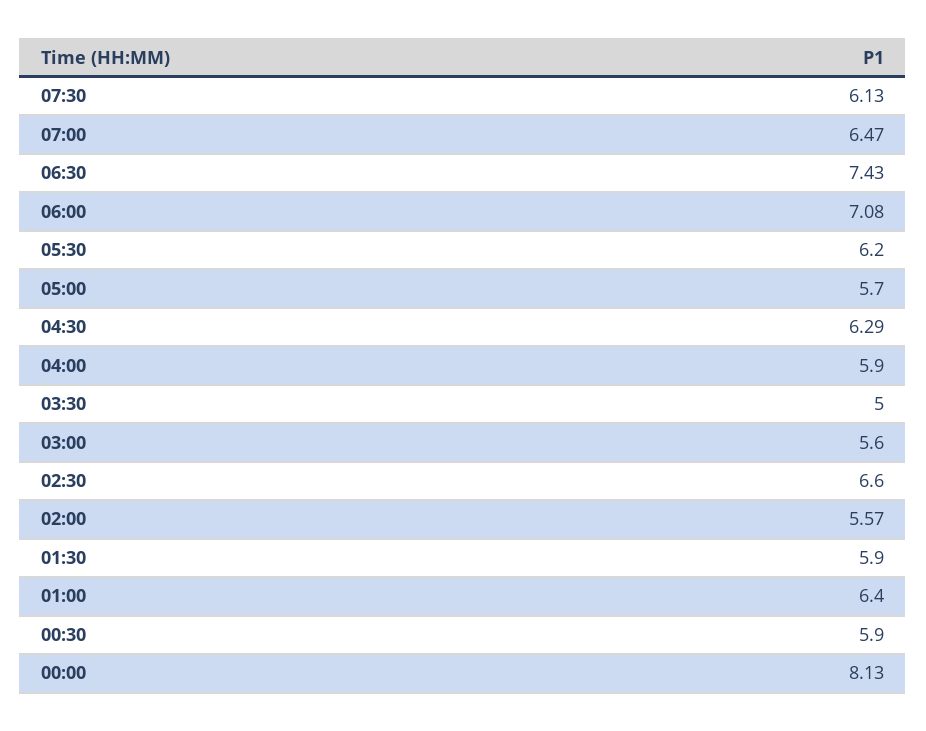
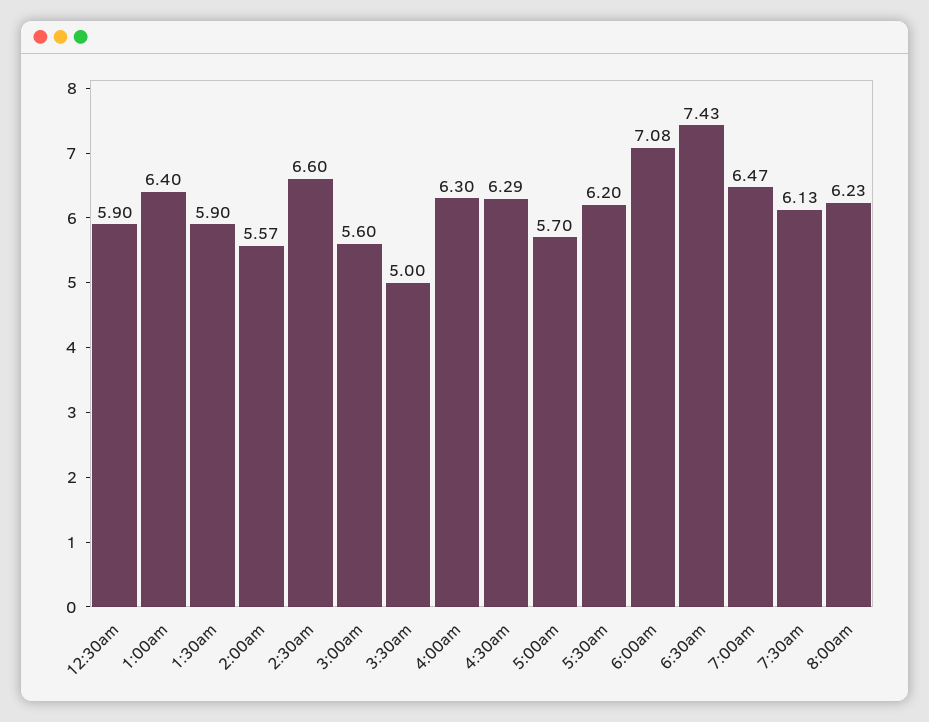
04:00: 5.9 -> 6.3
00:00: 8.13 -> none
8:00am: none -> 6.23

